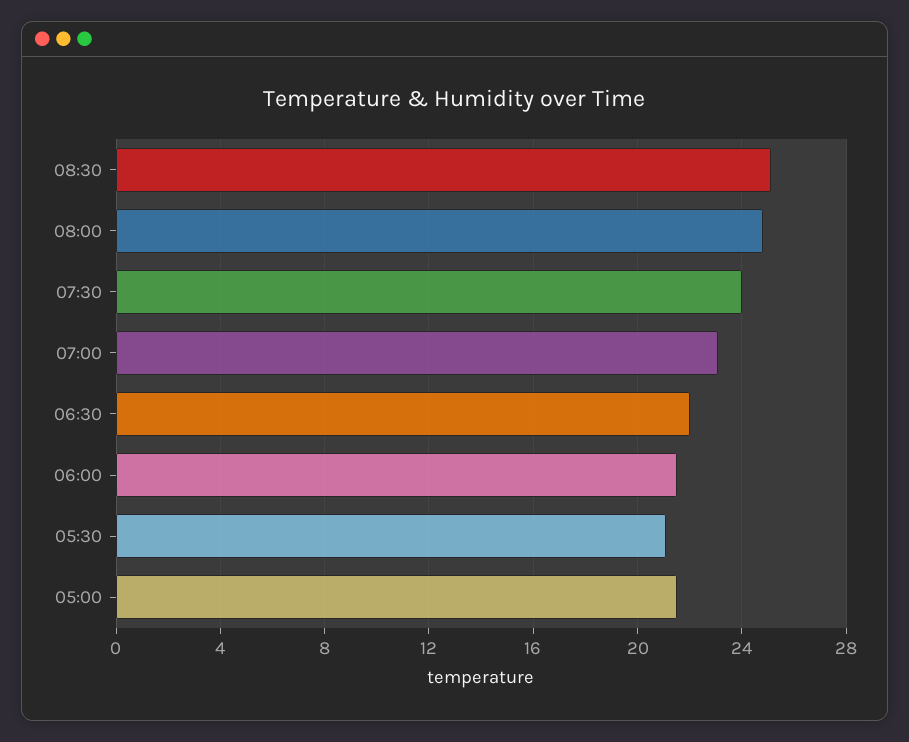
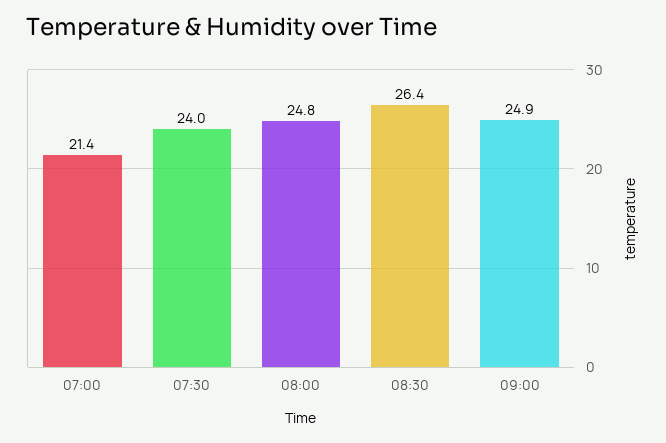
08:30: 25 -> 26.4
07:00: 23 -> 21.4
06:30: 22 -> none
06:00: 21.5 -> none
05:30: 21 -> none
05:00: 21.5 -> none
09:00: none -> 24.9

